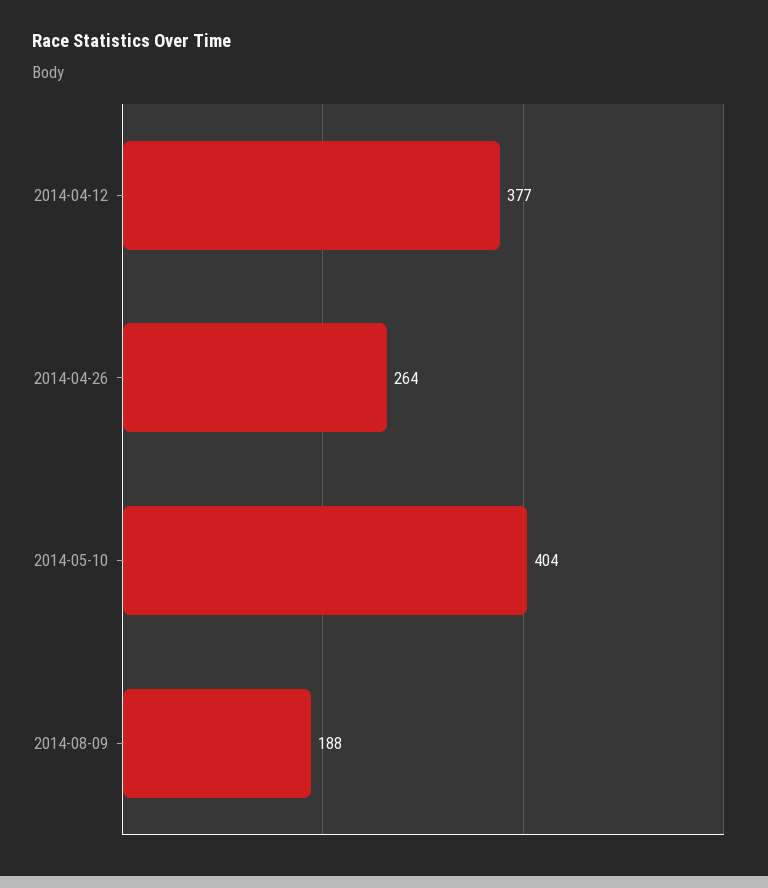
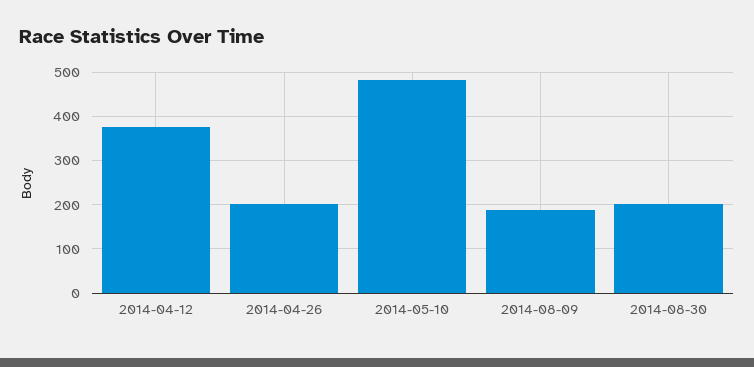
2014-04-26: 264 -> 200
2014-05-10: 404 -> 480
2014-08-30: none -> 200

